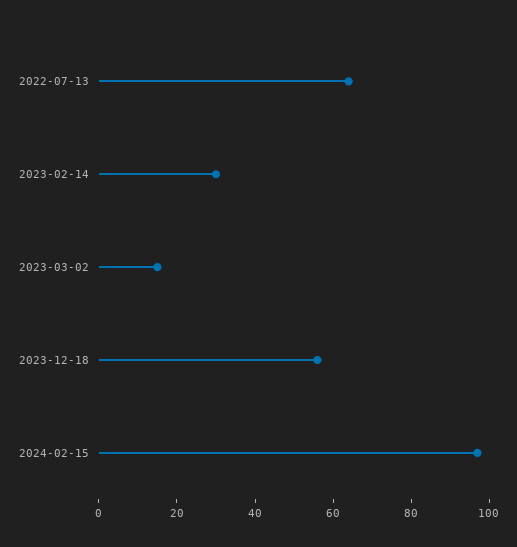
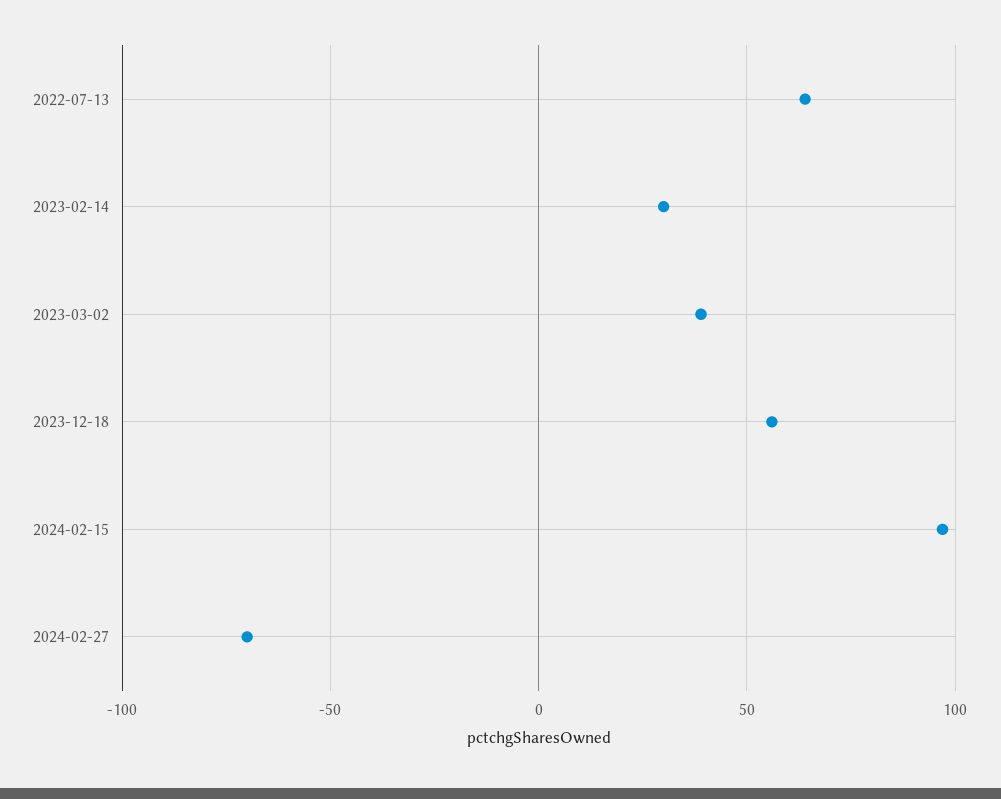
2023-03-02: 15 -> 40
2024-02-27: none -> -70

